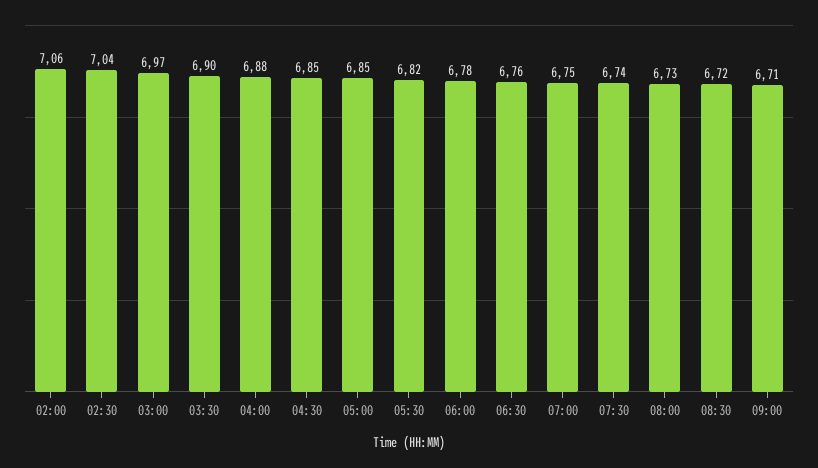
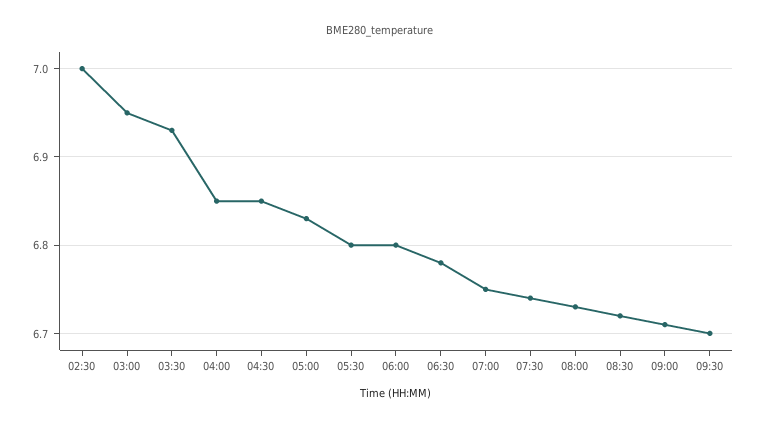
02:00: 7.06 -> none
02:30: 7.04 -> 7
03:00: 6.97 -> 6.95
03:30: 6.9 -> 6.93
04:00: 6.88 -> 6.85
05:00: 6.85 -> 6.83
05:30: 6.82 -> 6.8
06:00: 6.78 -> 6.8
06:30: 6.76 -> 6.78
09:30: none -> 6.7

